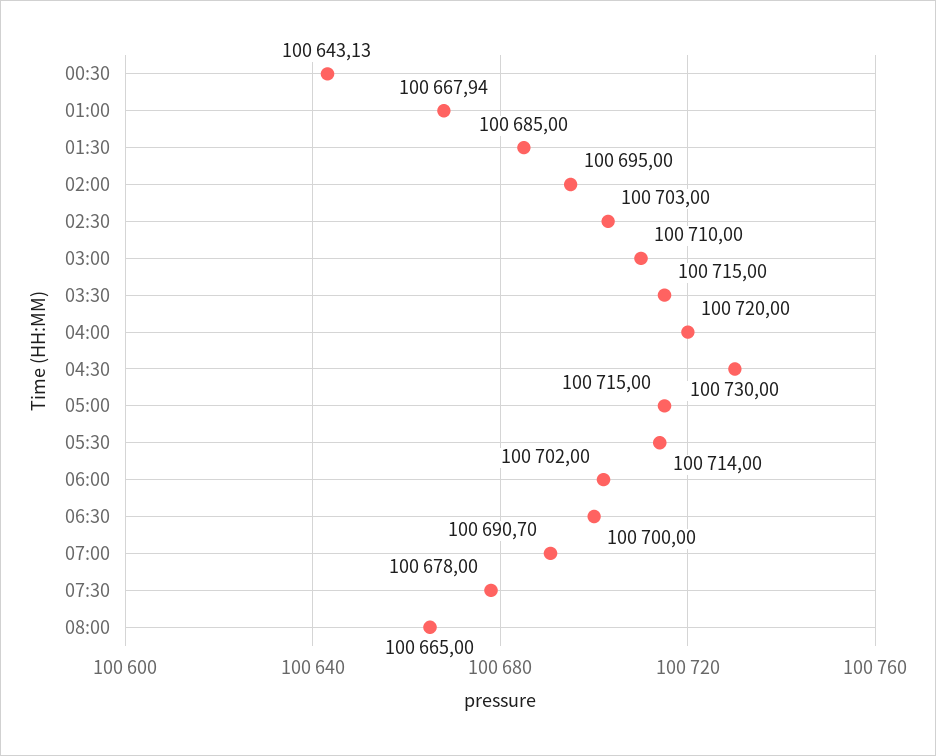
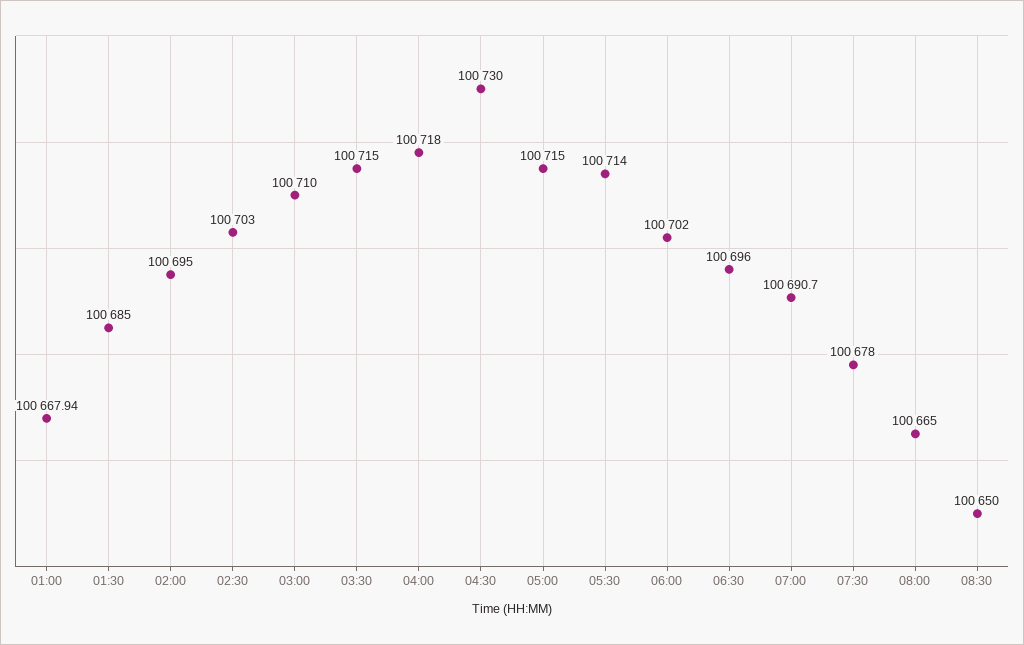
00:30: 100643.13 -> none
04:00: 100720 -> 100718
06:30: 100700 -> 100696
08:30: none -> 100650

